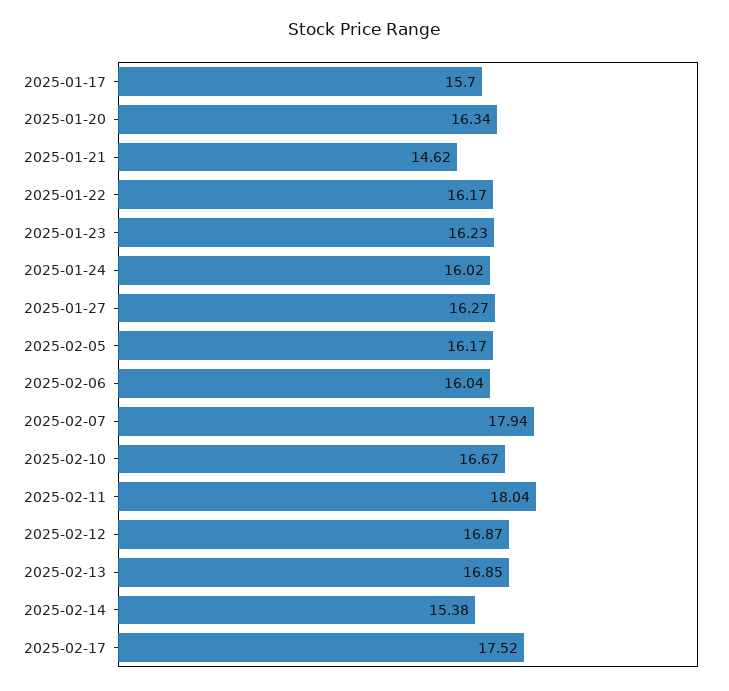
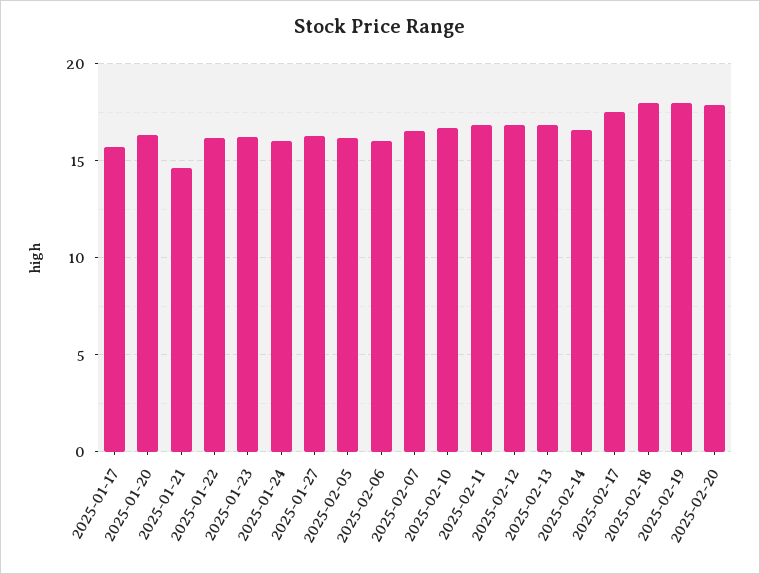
2025-02-07: 17.94 -> 16.5
2025-02-11: 18.04 -> 17
2025-02-14: 15.38 -> 16.5
2025-02-18: none -> 18
2025-02-19: none -> 18
2025-02-20: none -> 18

